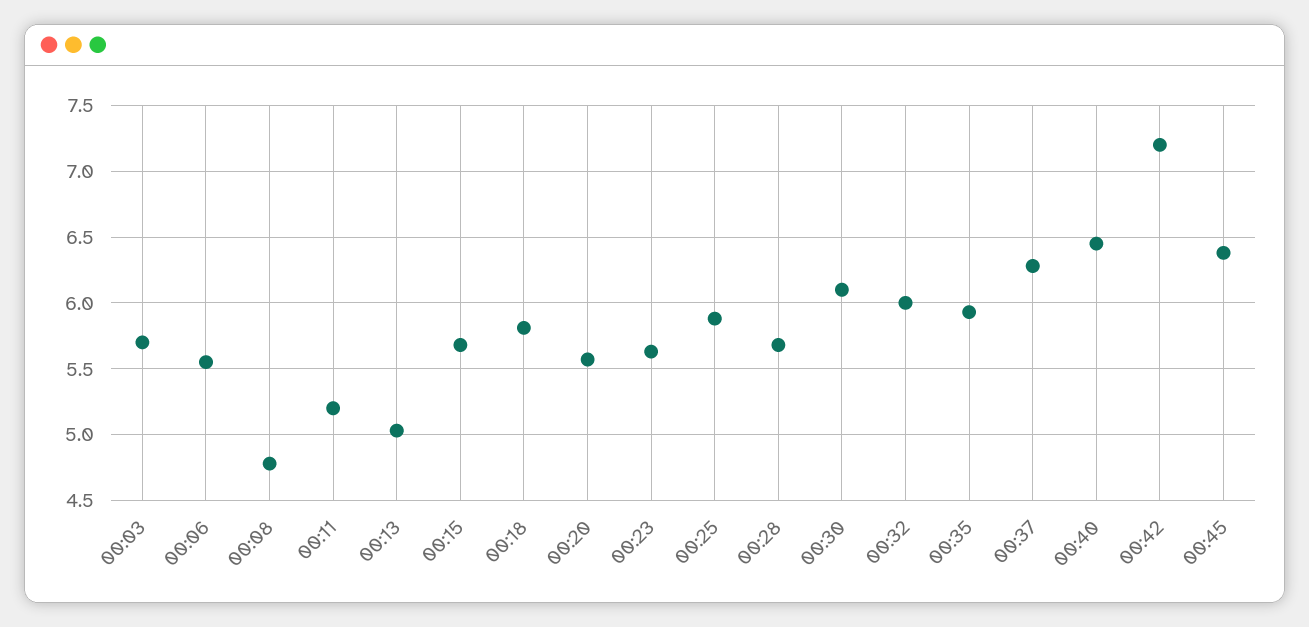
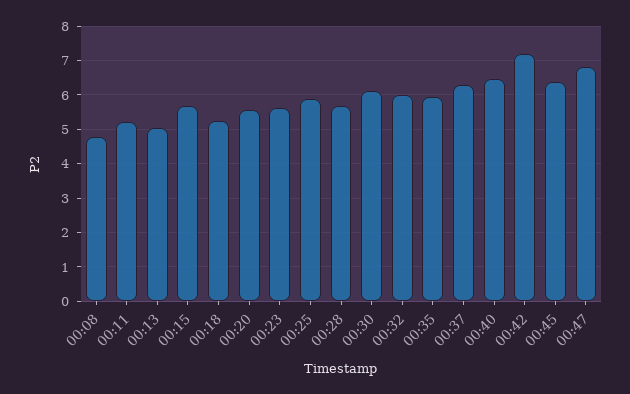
00:03: 5.7 -> none
00:06: 5.55 -> none
00:18: 5.8 -> 5.2
00:47: none -> 6.8

